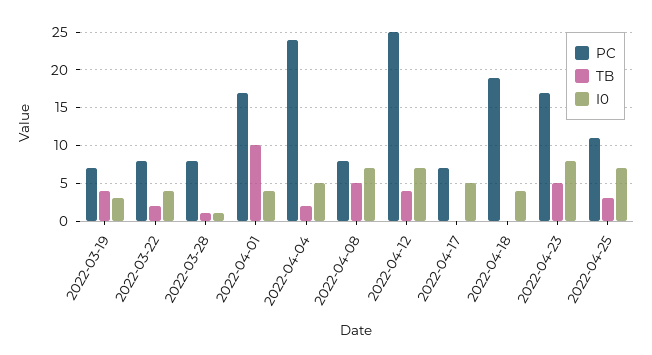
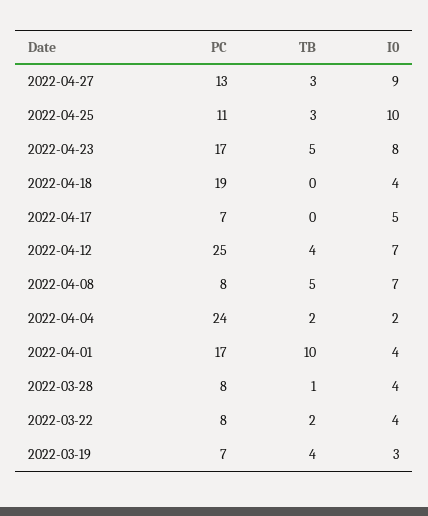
I0, 2022-03-28: 1 -> 4
I0, 2022-04-04: 5 -> 2
I0, 2022-04-25: 7 -> 10
PC, 2022-04-27: none -> 13
TB, 2022-04-27: none -> 3
I0, 2022-04-27: none -> 9

